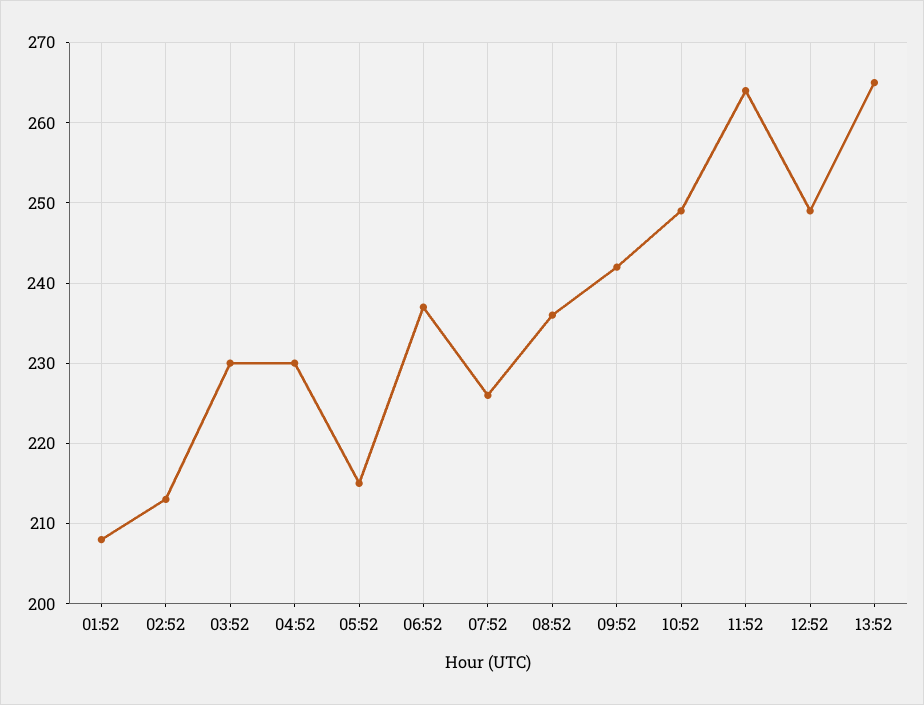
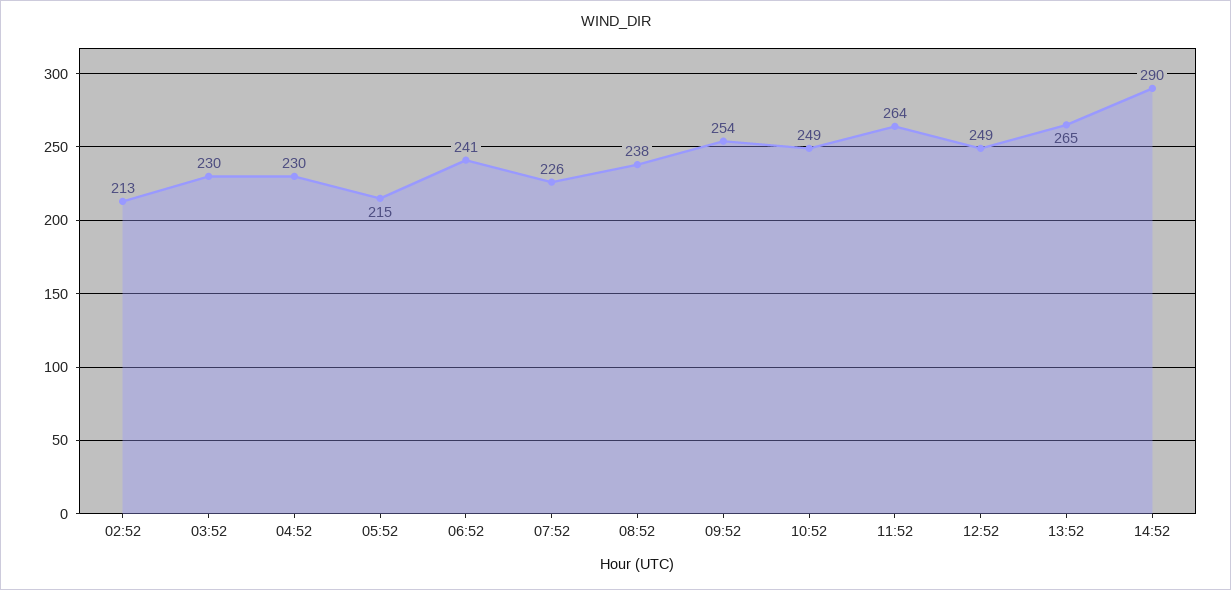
01:52: 208 -> none
06:52: 237 -> 241
08:52: 236 -> 238
09:52: 242 -> 254
14:52: none -> 290

